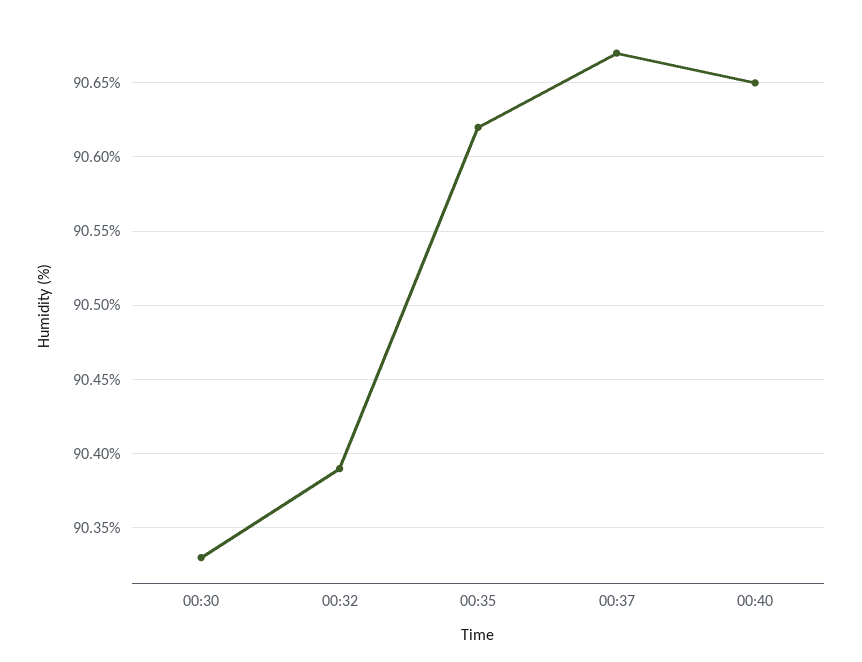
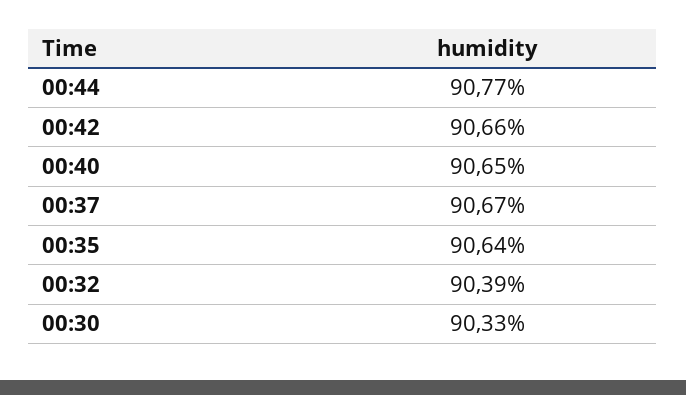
00:35: 90.62 -> 90.64
00:44: none -> 90.77
00:42: none -> 90.66

